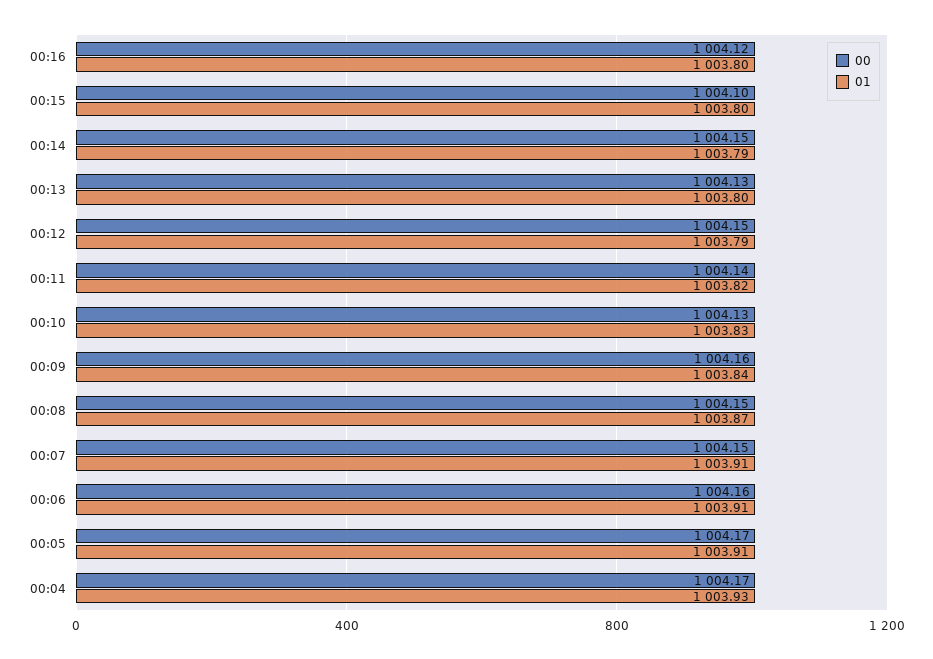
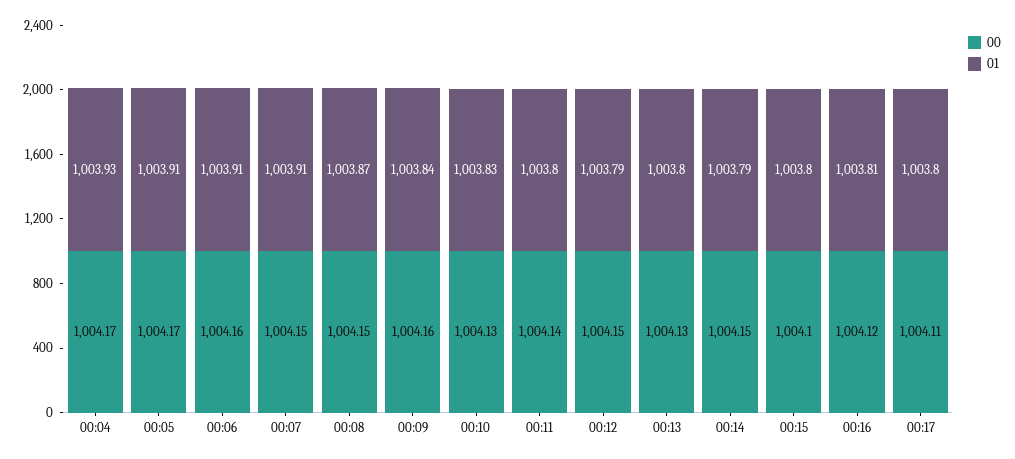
01, 00:16: 1003.8 -> 1003.81
01, 00:11: 1003.82 -> 1003.8
00, 00:17: none -> 1004.11
01, 00:17: none -> 1003.8

